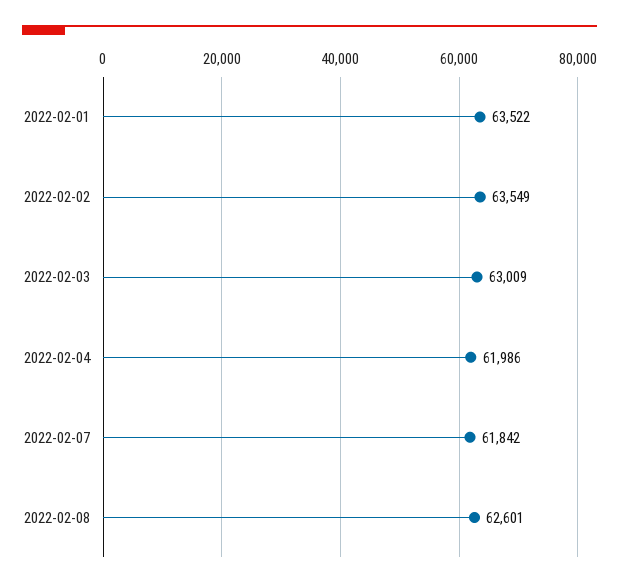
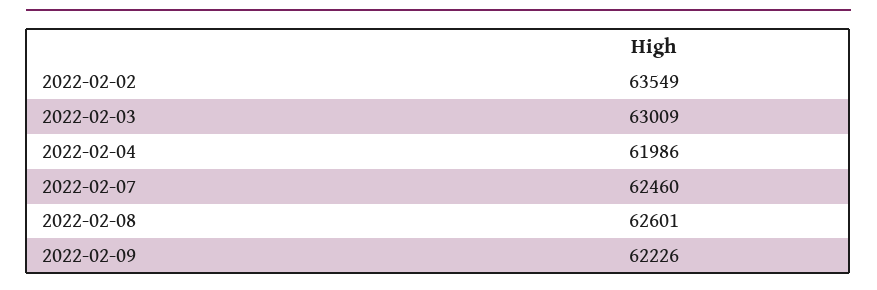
2022-02-01: 63522 -> none
2022-02-07: 61842 -> 62460
2022-02-09: none -> 62226

